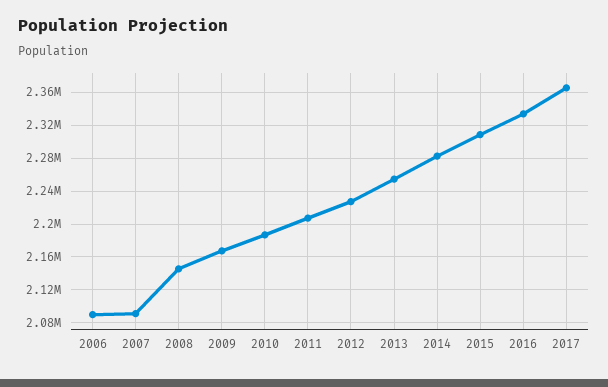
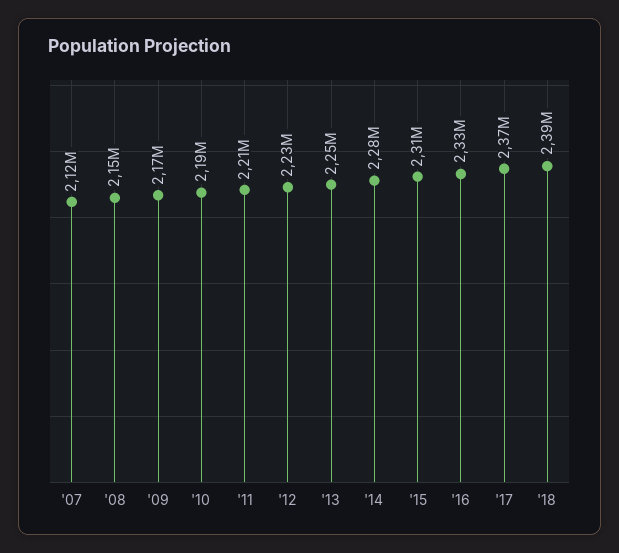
2006: 2090000 -> none
2007: 2090000 -> 2120000
'18: none -> 2390000

